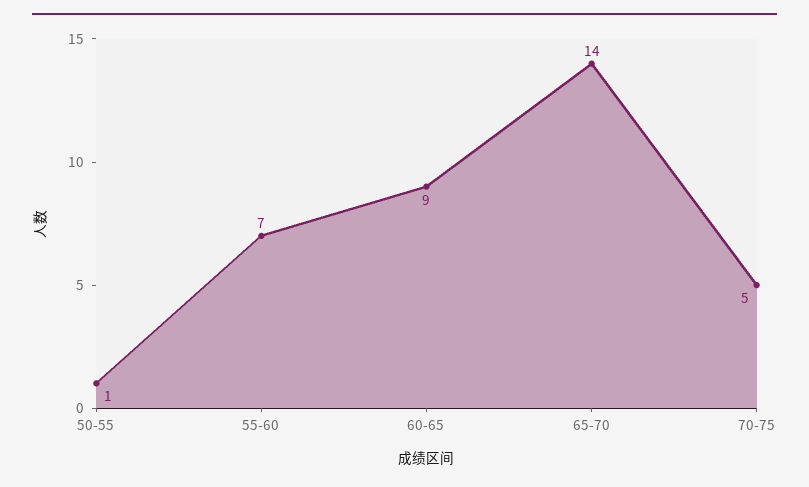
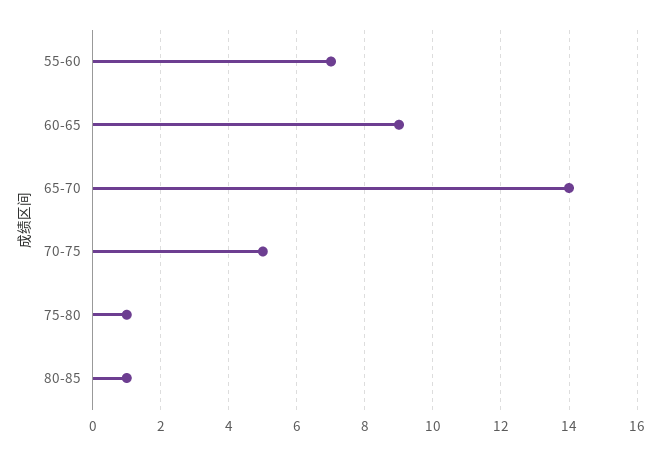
50-55: 1 -> none
75-80: none -> 1
80-85: none -> 1

